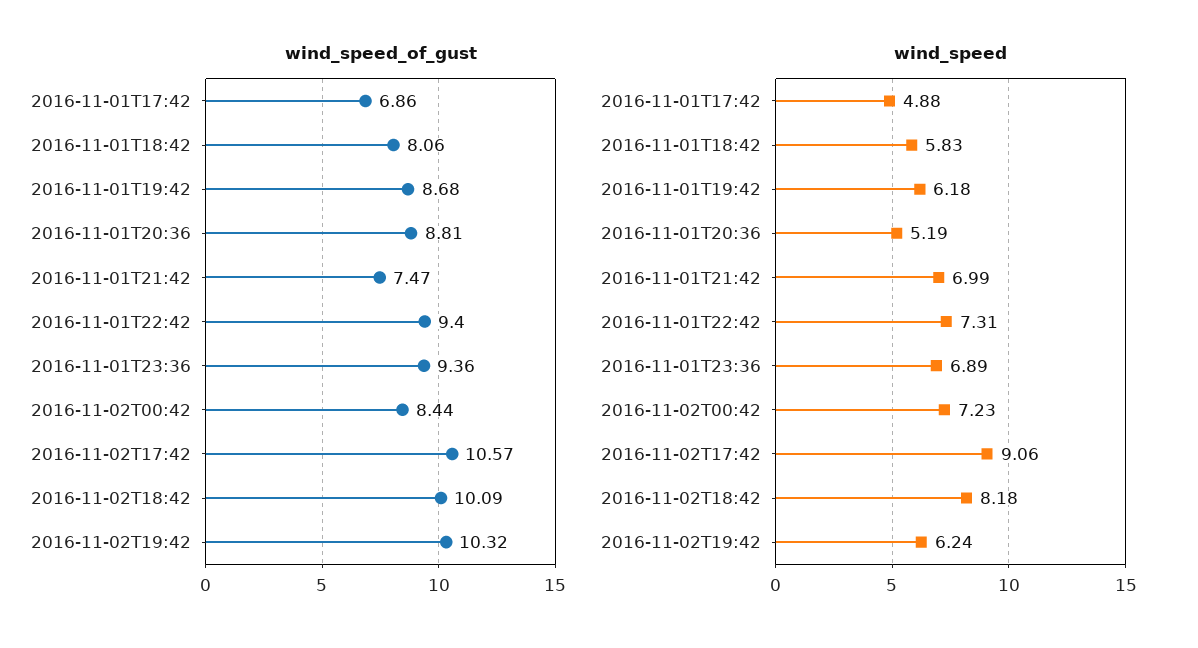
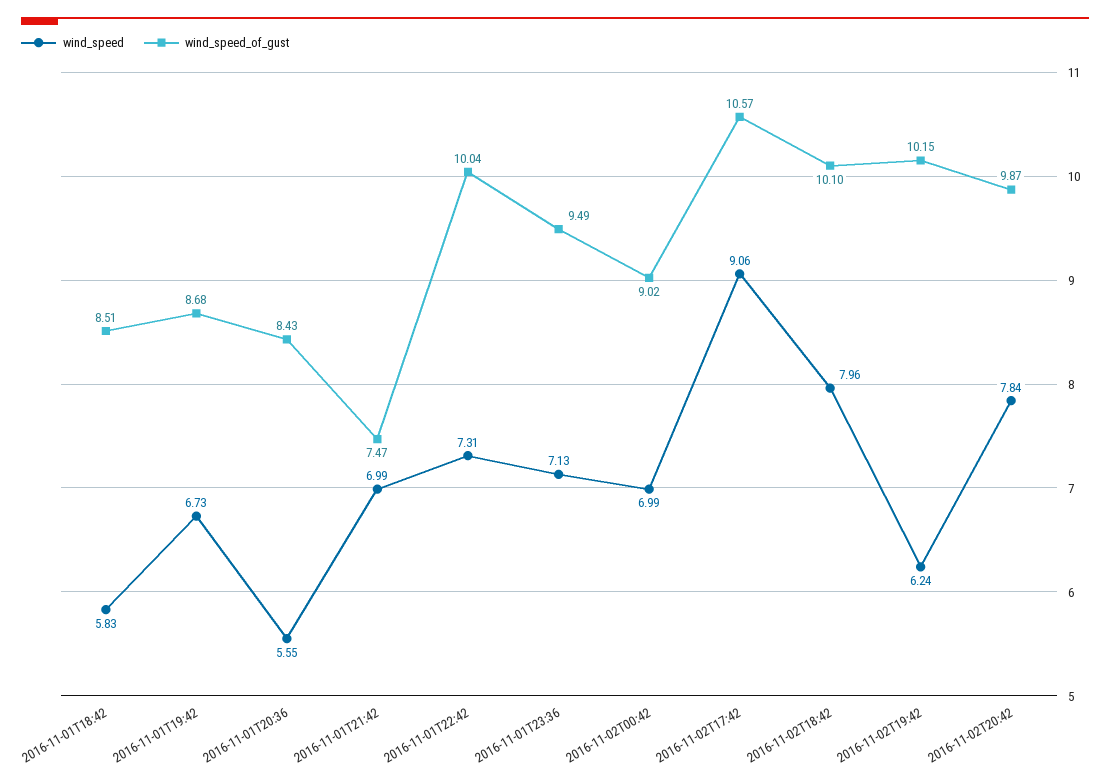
wind_speed_of_gust, 2016-11-01T17:42: 6.86 -> none
wind_speed_of_gust, 2016-11-01T18:42: 8.06 -> 8.51
wind_speed_of_gust, 2016-11-01T20:36: 8.81 -> 8.43
wind_speed_of_gust, 2016-11-01T22:42: 9.4 -> 10.04
wind_speed_of_gust, 2016-11-01T23:36: 9.36 -> 9.49
wind_speed_of_gust, 2016-11-02T00:42: 8.44 -> 9.02
wind_speed_of_gust, 2016-11-02T18:42: 10.09 -> 10.1
wind_speed_of_gust, 2016-11-02T19:42: 10.32 -> 10.15
wind_speed, 2016-11-01T17:42: 4.88 -> none
wind_speed, 2016-11-01T19:42: 6.18 -> 6.73
wind_speed, 2016-11-01T20:36: 5.19 -> 5.55
wind_speed, 2016-11-01T23:36: 6.89 -> 7.13
wind_speed, 2016-11-02T00:42: 7.23 -> 6.99
wind_speed, 2016-11-02T18:42: 8.18 -> 7.96
wind_speed, 2016-11-02T20:42: none -> 7.84
wind_speed_of_gust, 2016-11-02T20:42: none -> 9.87

